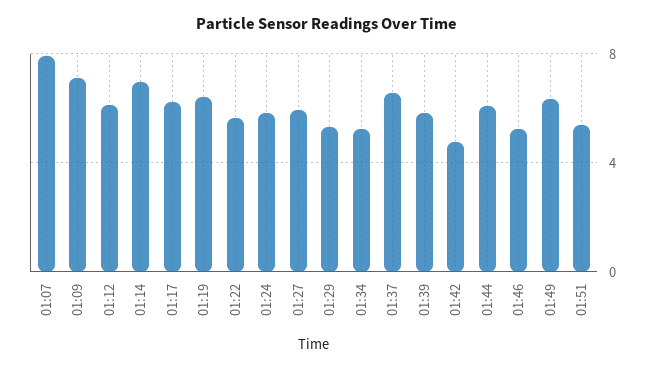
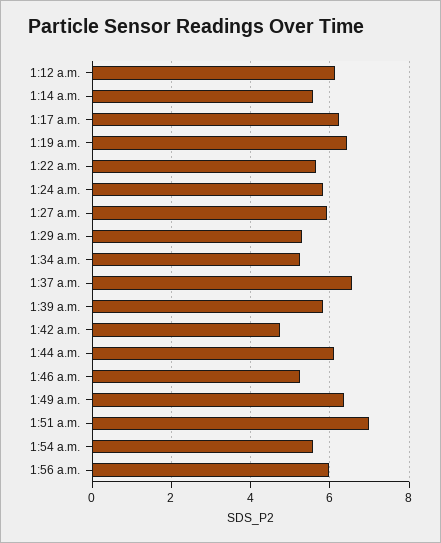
01:07: 8 -> none
01:09: 7 -> none
01:14: 7 -> 5.6
01:51: 5.5 -> 7
1:54 a.m.: none -> 5.6
1:56 a.m.: none -> 6

